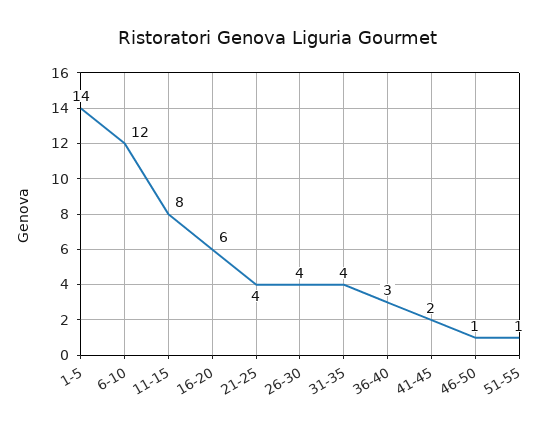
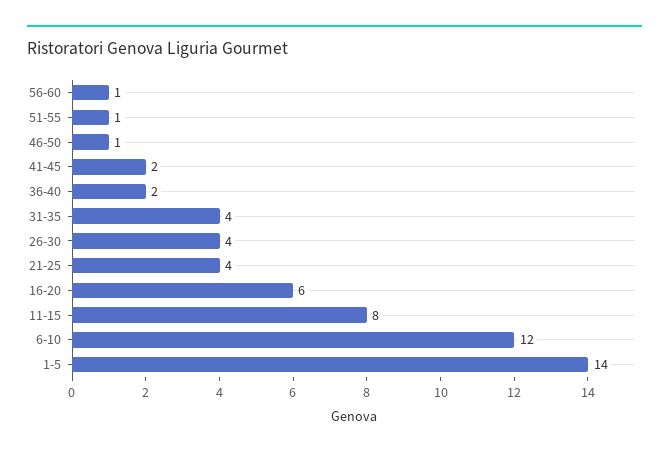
36-40: 3 -> 2
56-60: none -> 1

